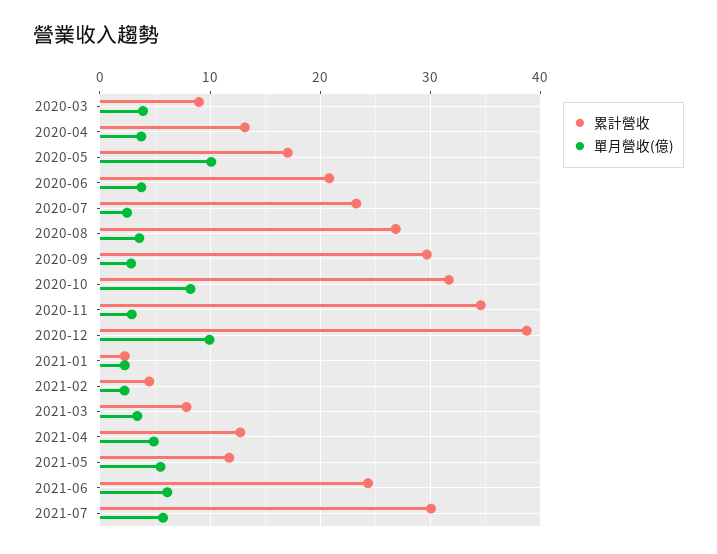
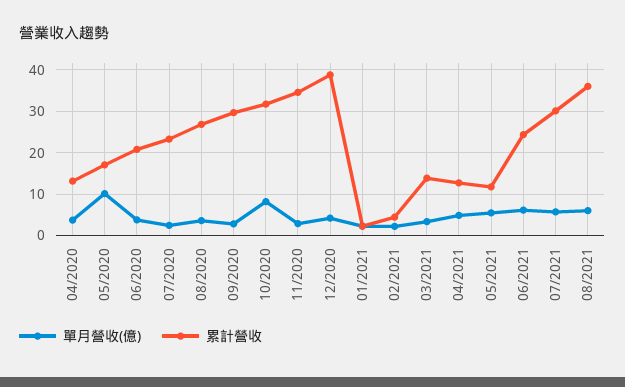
累計營收, 2020-03: 9 -> none
單月營收(億), 2020-03: 4 -> none
單月營收(億), 2020-12: 10 -> 4
累計營收, 2021-03: 8 -> 14
單月營收(億), 08/2021: none -> 6
累計營收, 08/2021: none -> 36

